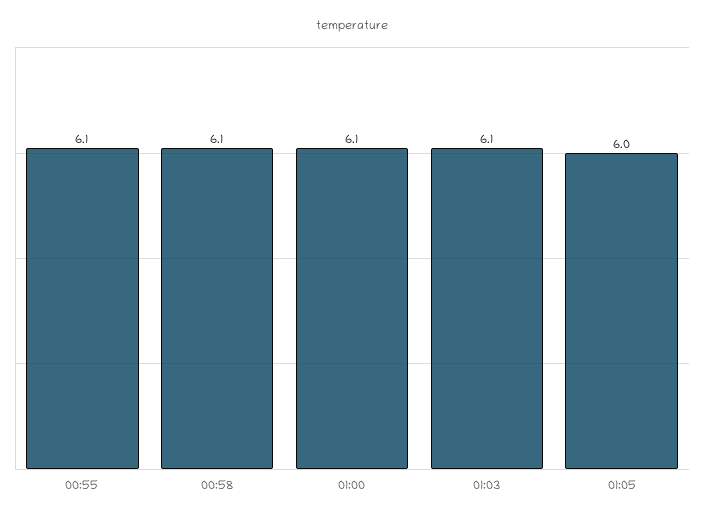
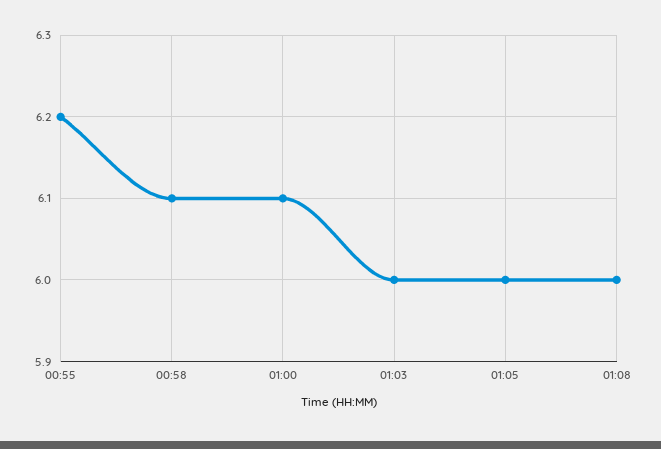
00:55: 6.1 -> 6.2
01:03: 6.1 -> 6
01:08: none -> 6

